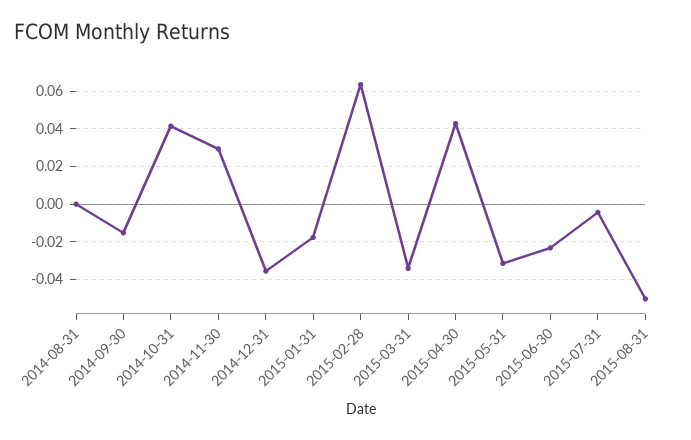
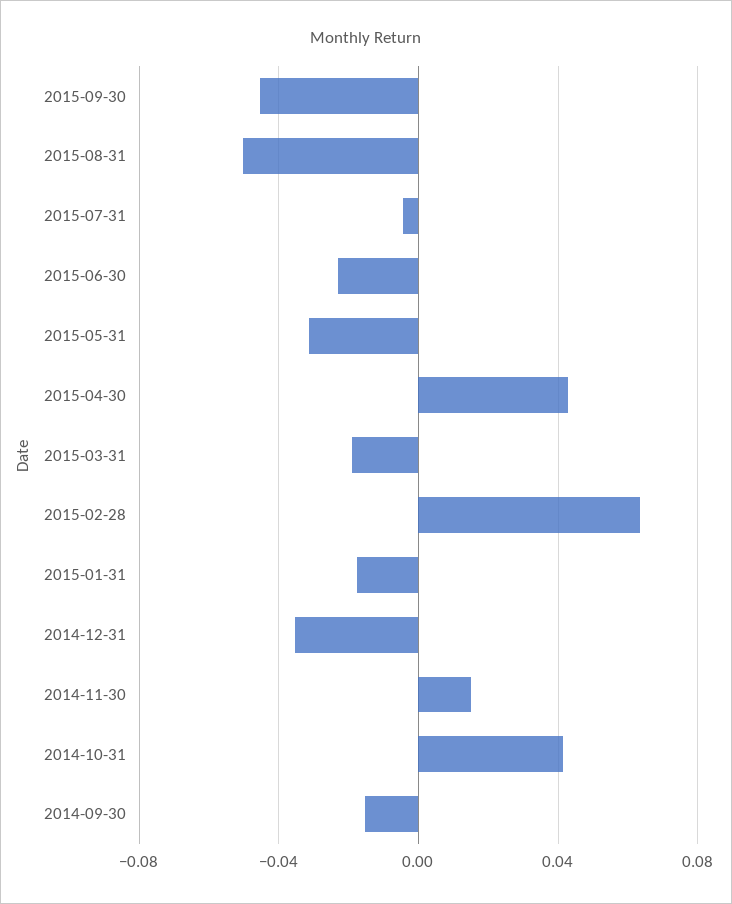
2014-08-31: 0 -> none
2014-11-30: 0.03 -> 0.015
2015-03-31: -0.035 -> -0.02
2015-09-30: none -> -0.045

